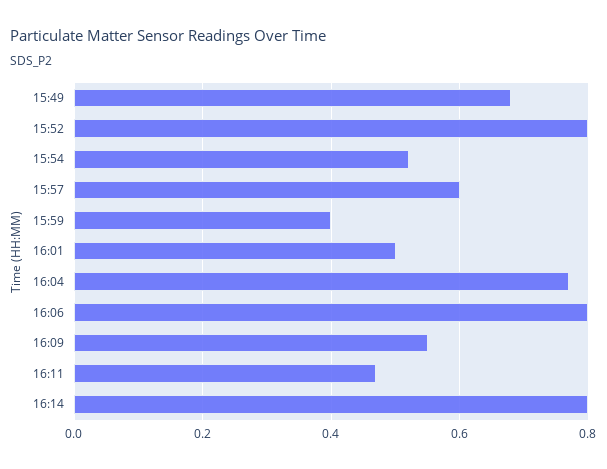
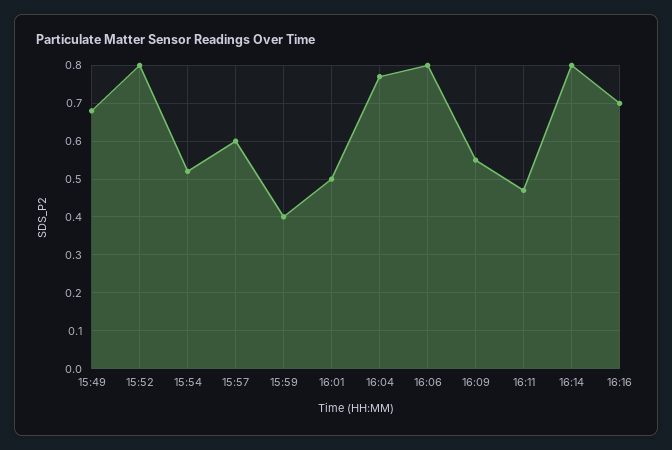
16:16: none -> 0.7

